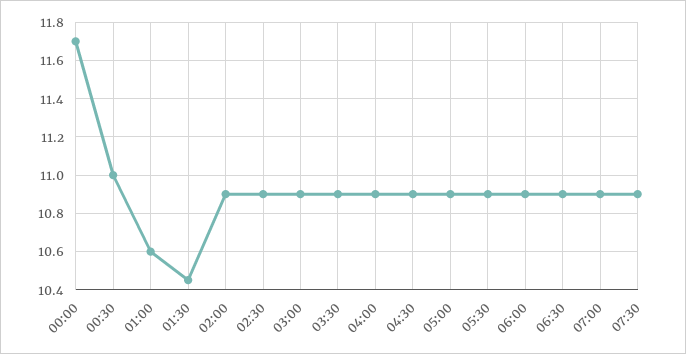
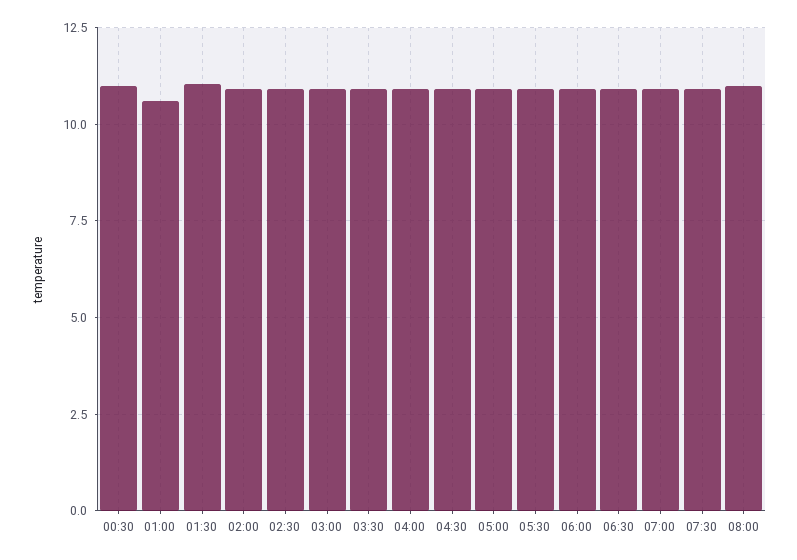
00:00: 11.7 -> none
01:30: 10.45 -> 11
08:00: none -> 11

